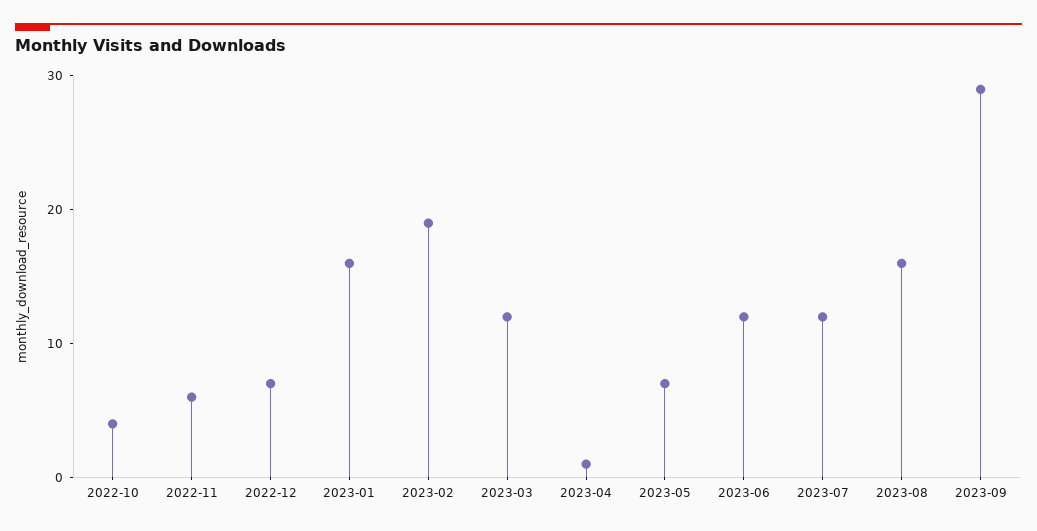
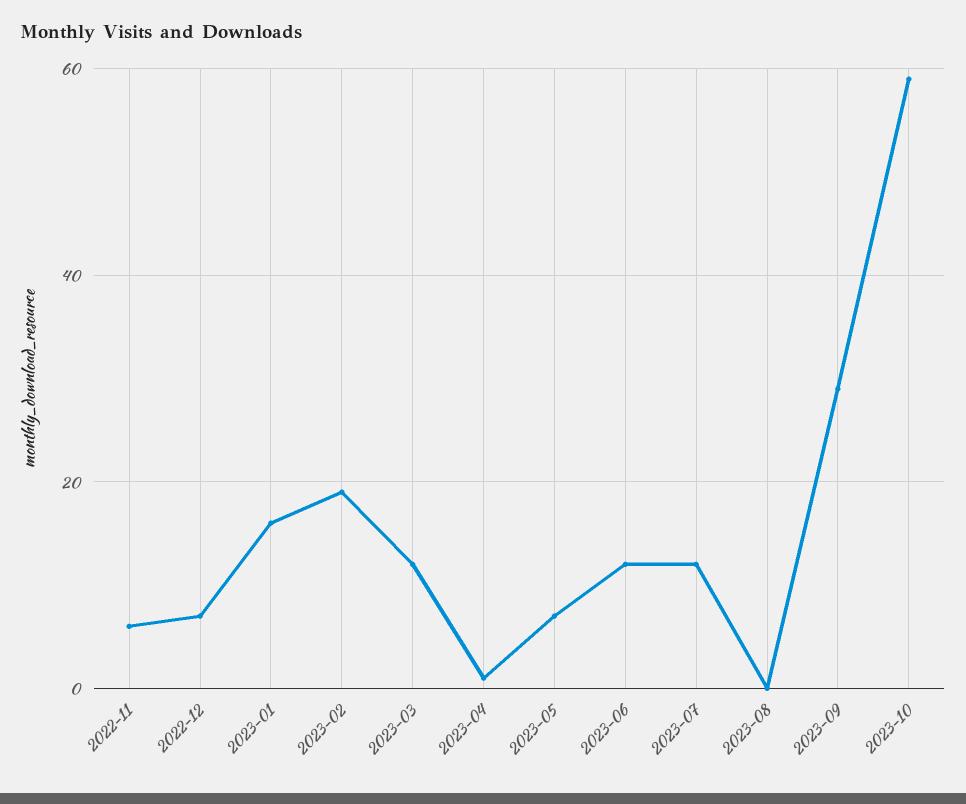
2022-10: 4 -> none
2023-08: 16 -> 0
2023-10: none -> 60

